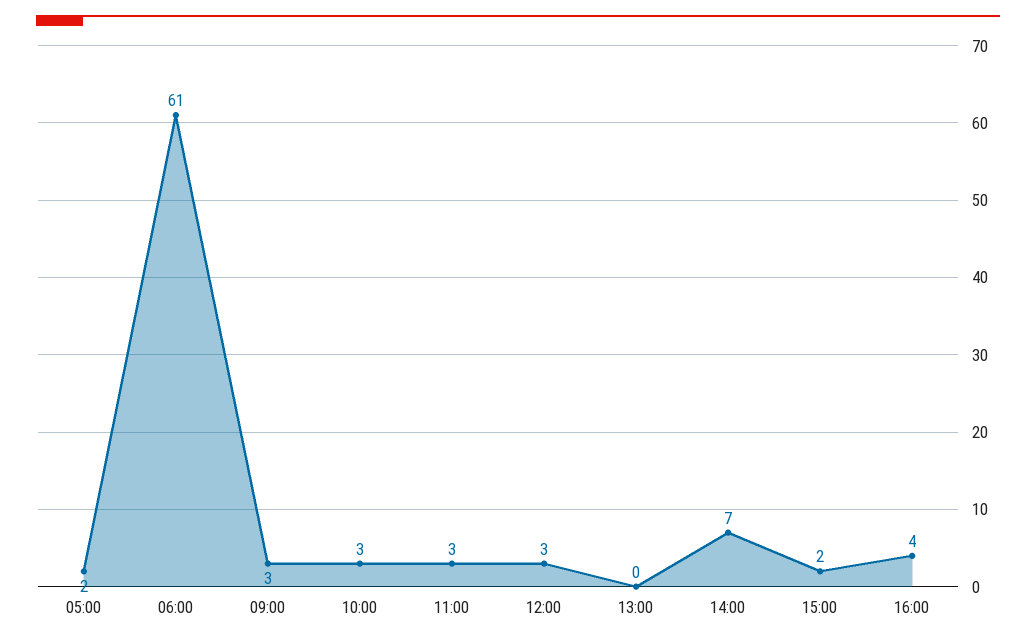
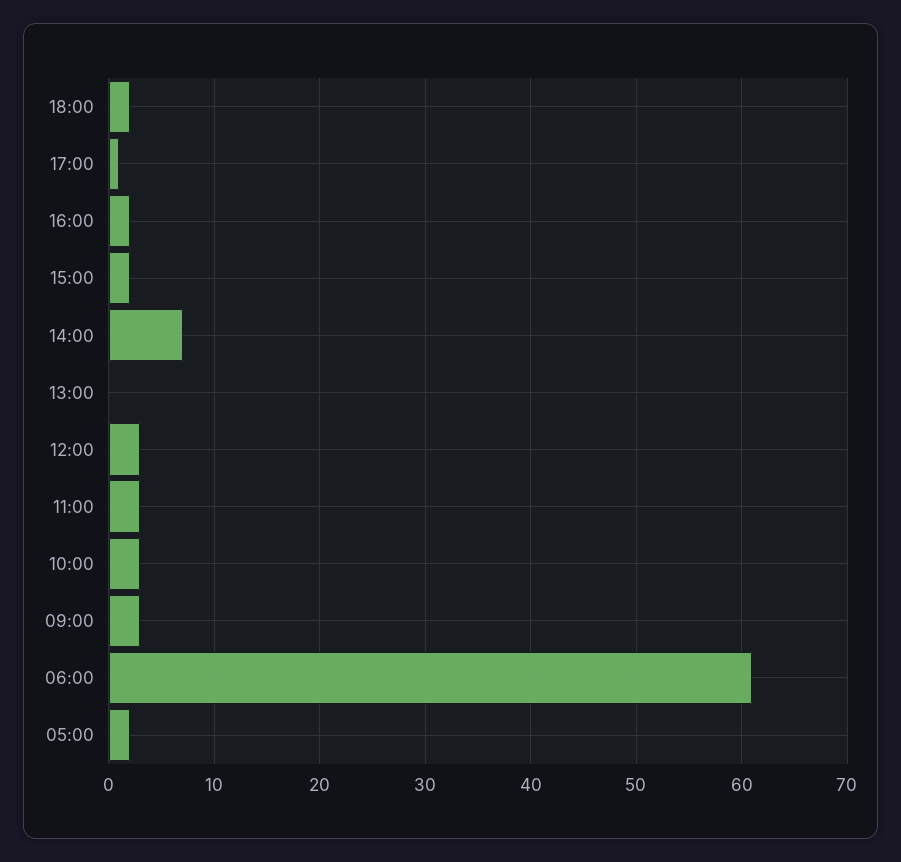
16:00: 4 -> 2
18:00: none -> 2
17:00: none -> 1

